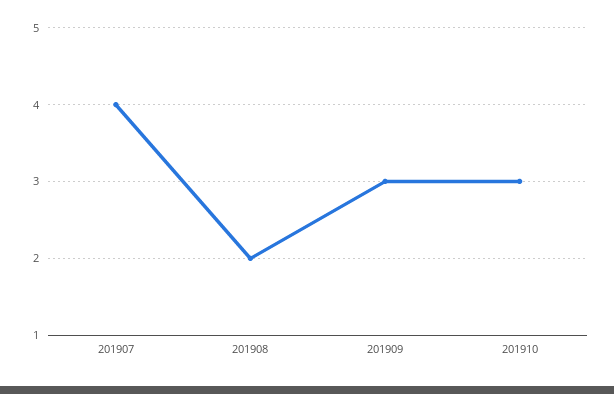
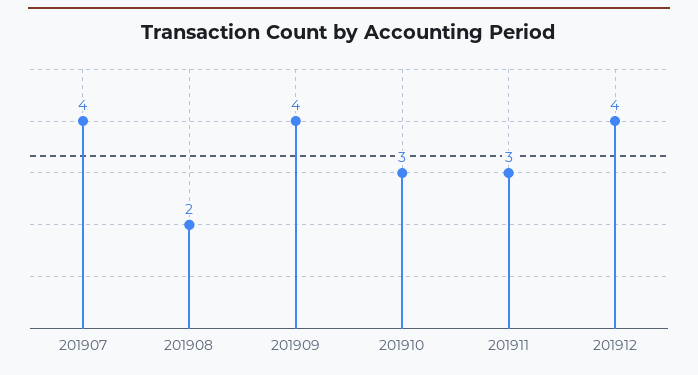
201909: 3 -> 4
201911: none -> 3
201912: none -> 4

